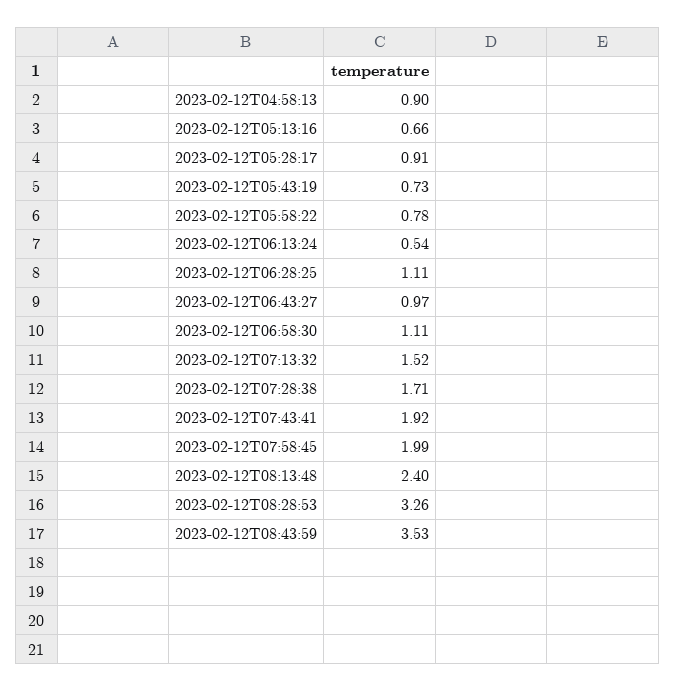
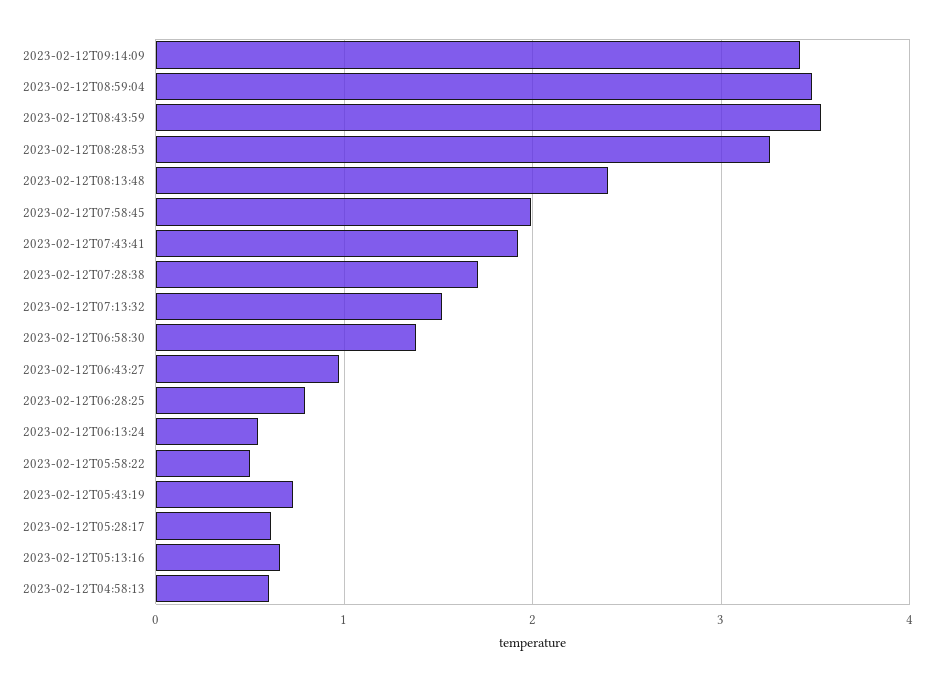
2023-02-12T04:58:13: 0.9 -> 0.6
2023-02-12T05:28:17: 0.91 -> 0.6
2023-02-12T05:58:22: 0.78 -> 0.5
2023-02-12T06:28:25: 1.11 -> 0.8
2023-02-12T06:58:30: 1.11 -> 1.4
2023-02-12T09:14:09: none -> 3.4
2023-02-12T08:59:04: none -> 3.5

